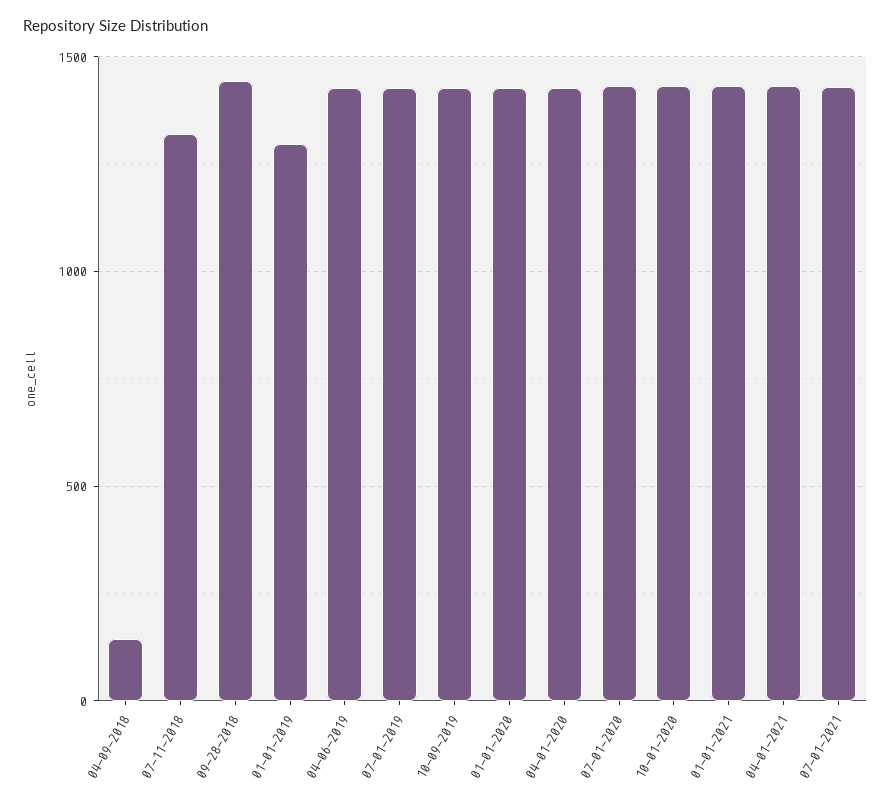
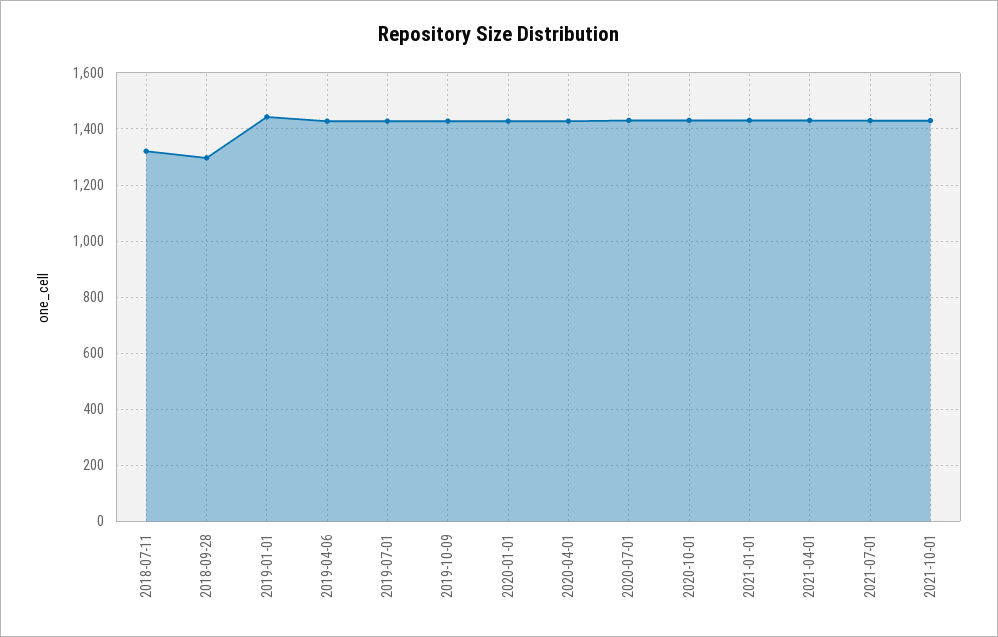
04-09-2018: 150 -> none
09-28-2018: 1450 -> 1300
01-01-2019: 1300 -> 1450
2021-10-01: none -> 1425

